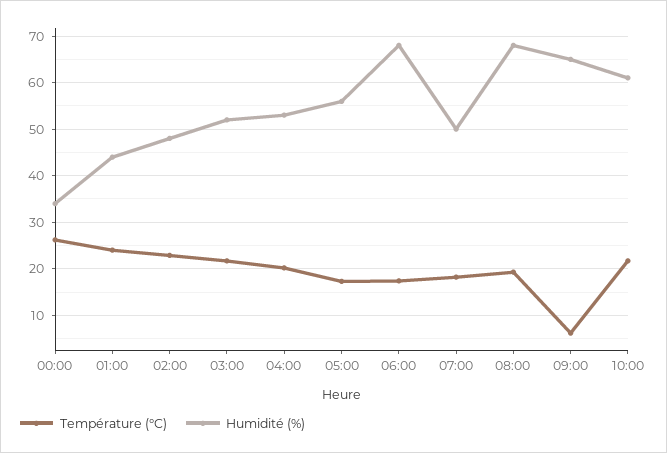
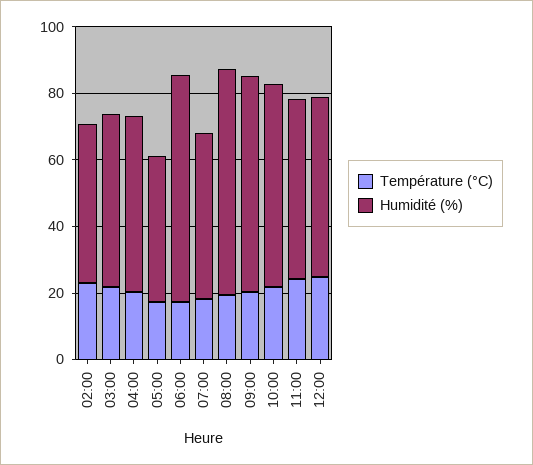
Température (°C), 00:00: 26 -> none
Humidité (%), 00:00: 34 -> none
Température (°C), 01:00: 24 -> none
Humidité (%), 01:00: 44 -> none
Humidité (%), 05:00: 56 -> 45
Température (°C), 09:00: 6 -> 20
Température (°C), 11:00: none -> 25
Humidité (%), 11:00: none -> 55
Température (°C), 12:00: none -> 25
Humidité (%), 12:00: none -> 55

